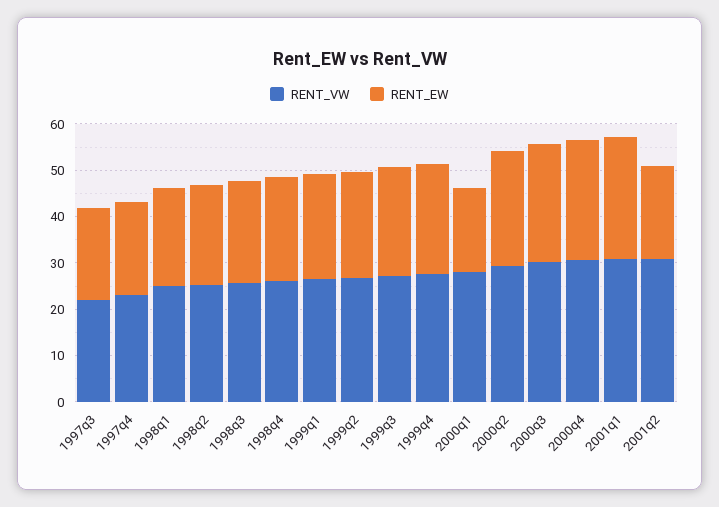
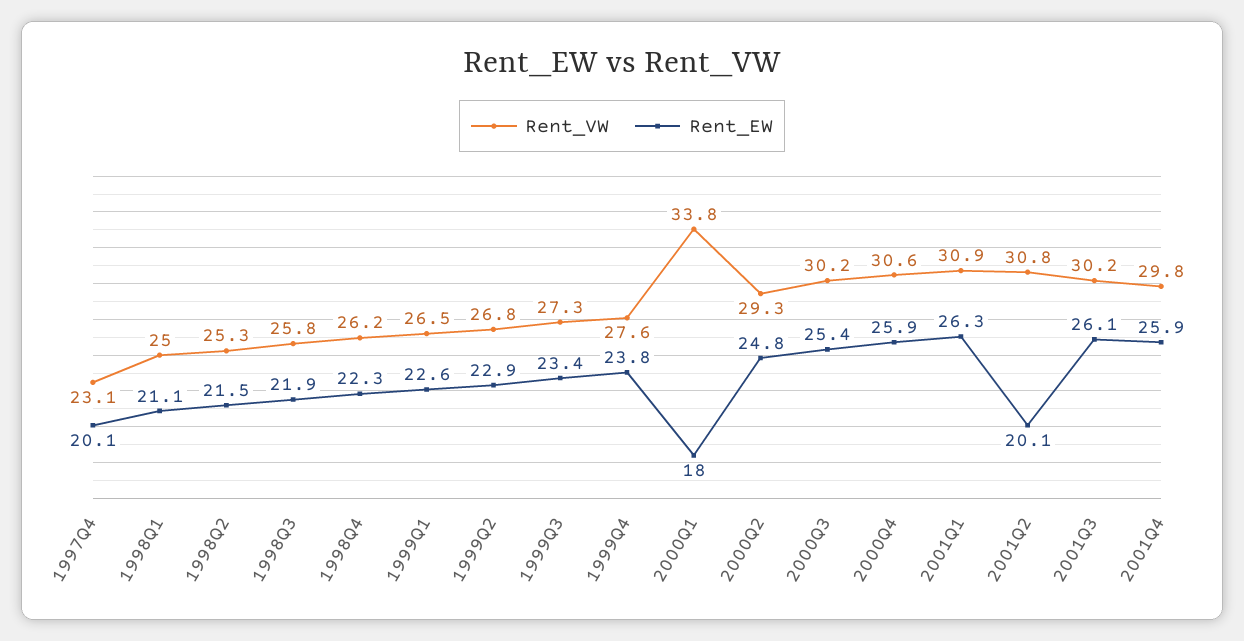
RENT_VW, 1997q3: 22 -> none
RENT_EW, 1997q3: 20 -> none
RENT_VW, 2000q1: 28 -> 33.8
RENT_VW, 2001Q3: none -> 30.2
RENT_EW, 2001Q3: none -> 26.1
RENT_VW, 2001Q4: none -> 29.8
RENT_EW, 2001Q4: none -> 25.9

